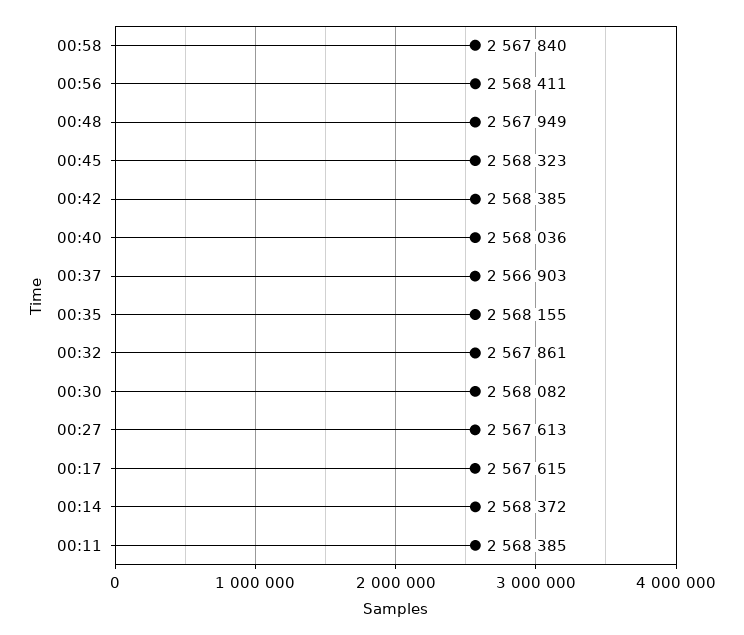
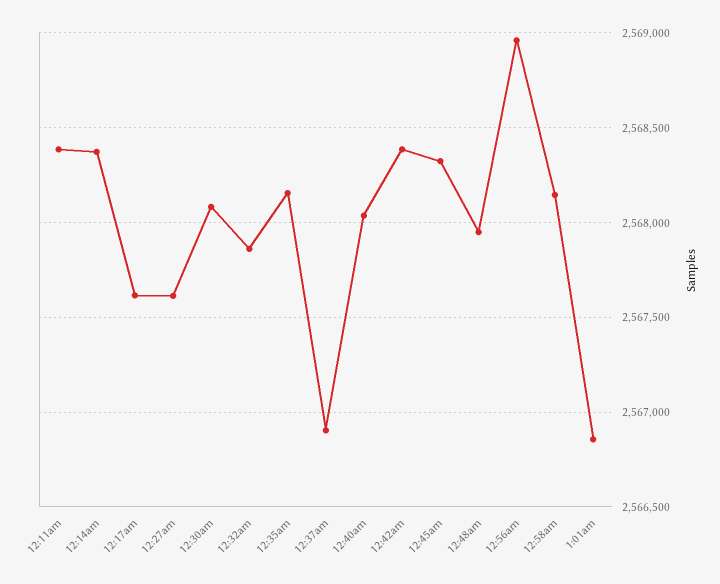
00:58: 2567840 -> 2568150
00:56: 2568411 -> 2568950
1:01am: none -> 2566850

